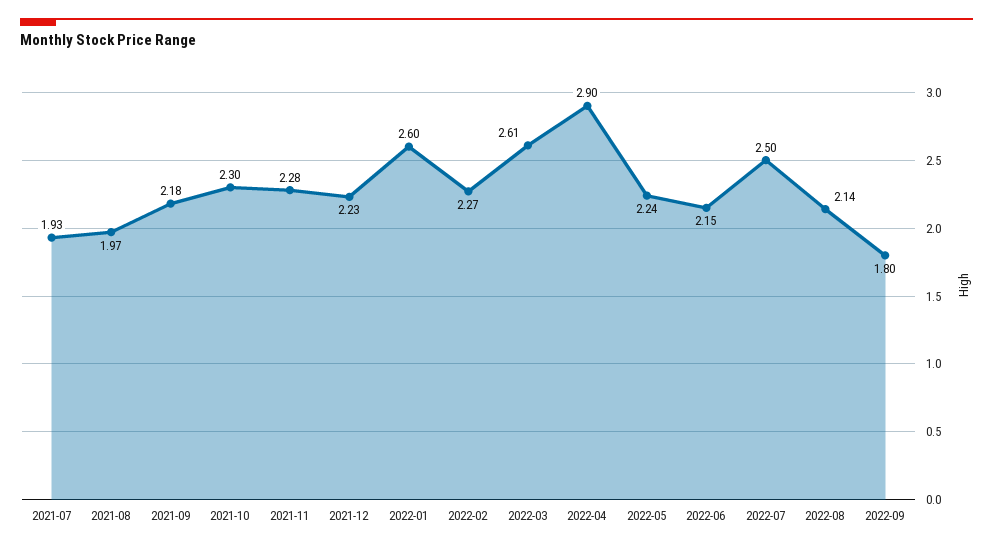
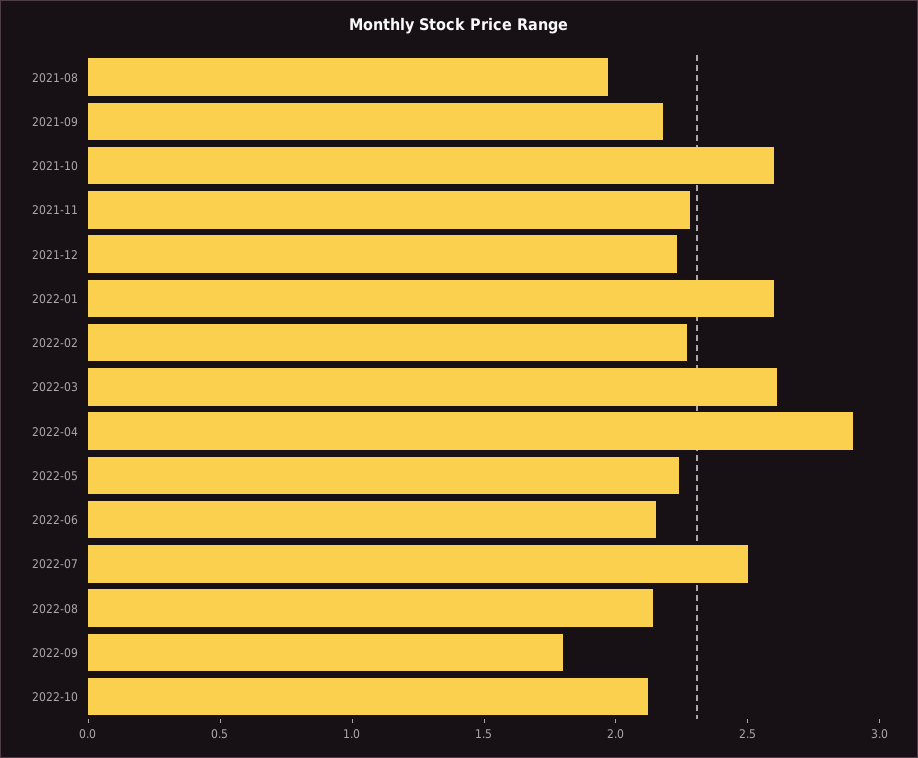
2021-07: 1.93 -> none
2021-10: 2.3 -> 2.6
2022-10: none -> 2.1

